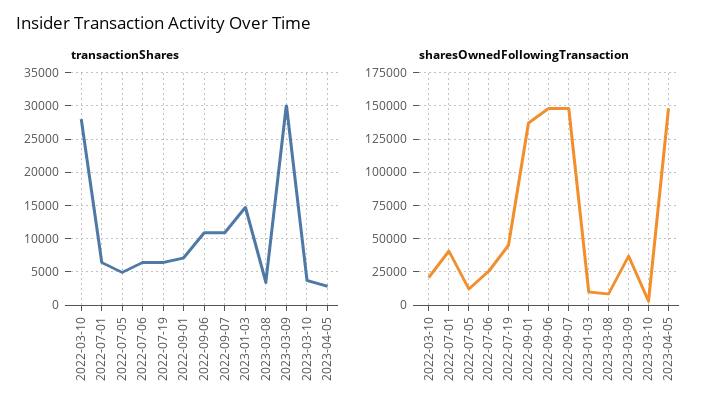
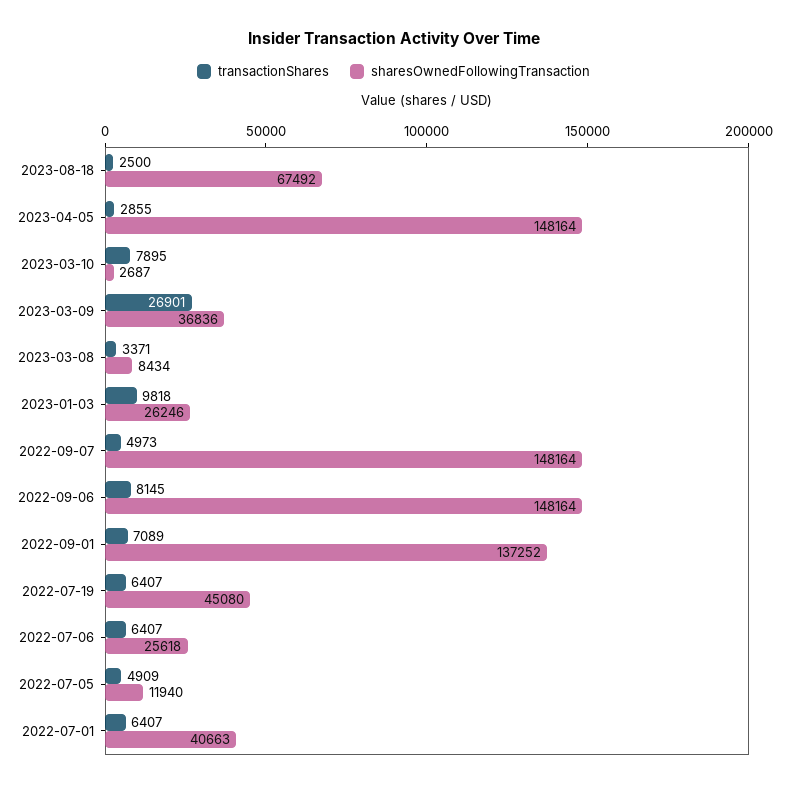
transactionShares, 2022-03-10: 28000 -> none
transactionShares, 2022-09-06: 11000 -> 8145
transactionShares, 2022-09-07: 11000 -> 4973
transactionShares, 2023-01-03: 15000 -> 9818
transactionShares, 2023-03-09: 30000 -> 26901
transactionShares, 2023-03-10: 4000 -> 7895
sharesOwnedFollowingTransaction, 2022-03-10: 20000 -> none
sharesOwnedFollowingTransaction, 2023-01-03: 10000 -> 26246
transactionShares, 2023-08-18: none -> 2500
sharesOwnedFollowingTransaction, 2023-08-18: none -> 67492

